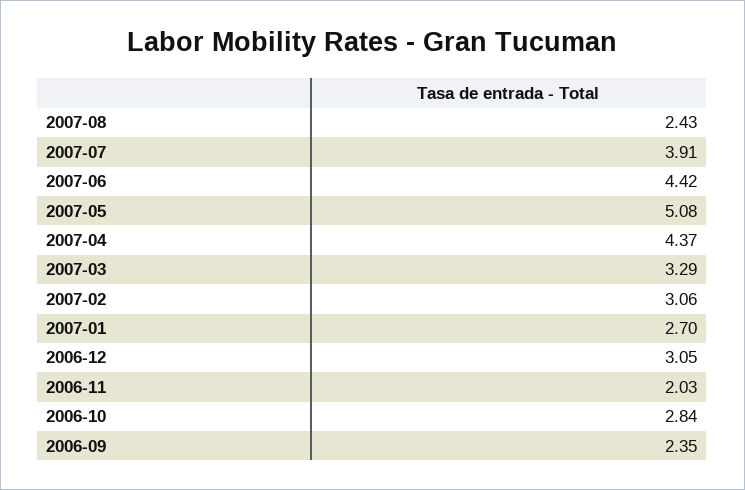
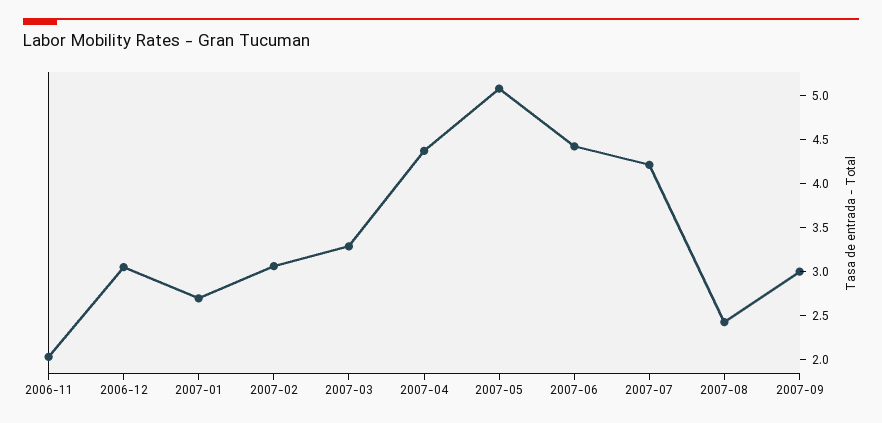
2007-07: 3.91 -> 4.2
2006-10: 2.84 -> none
2006-09: 2.35 -> none
2007-09: none -> 3

